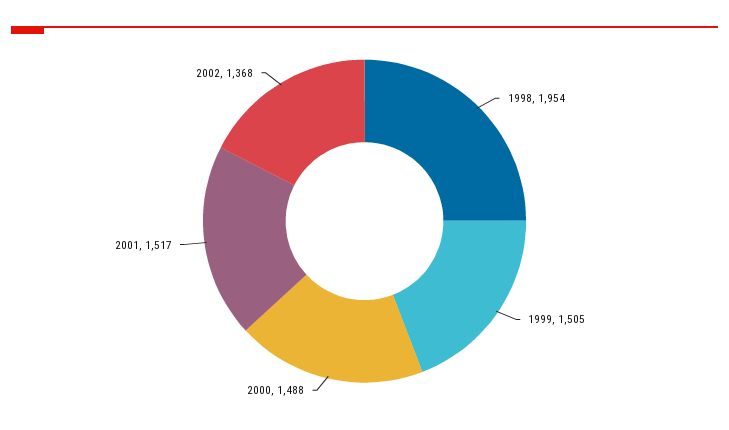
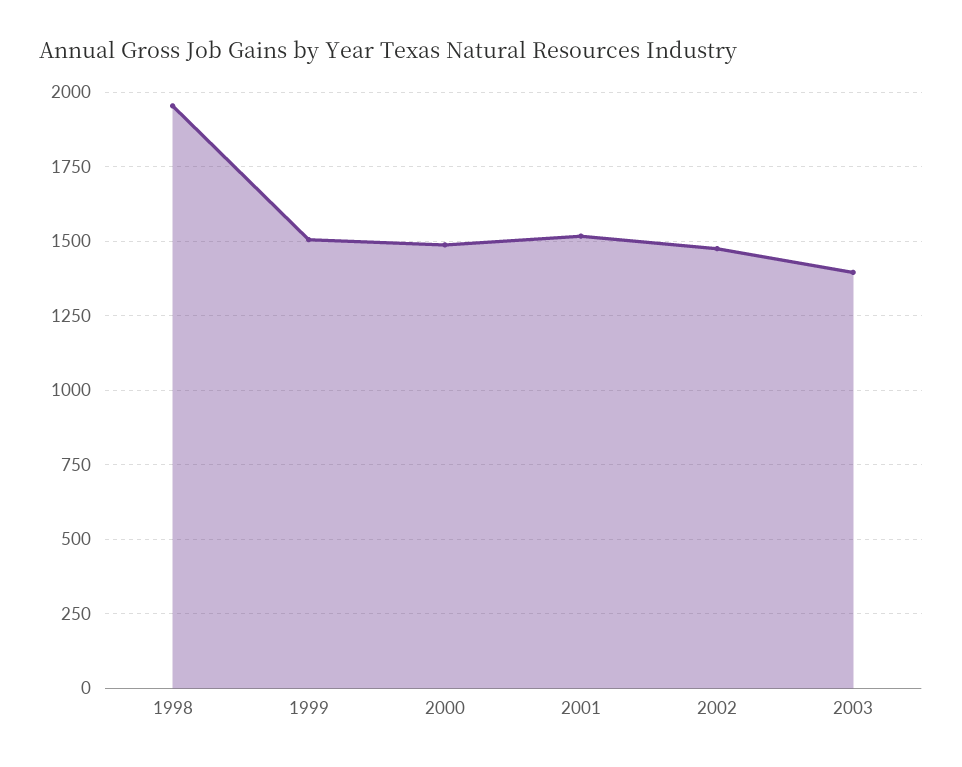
2002: 1368 -> 1475
2003: none -> 1400

